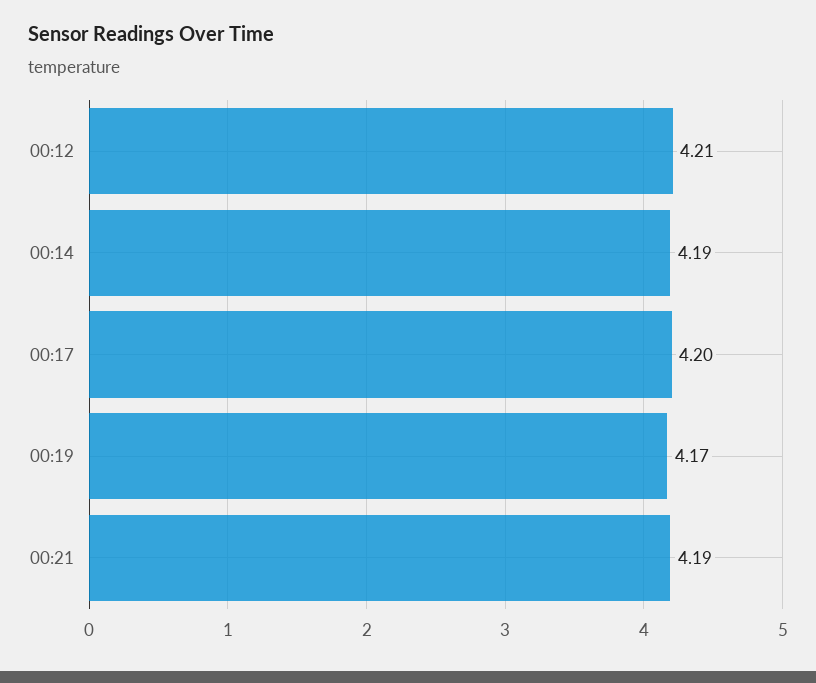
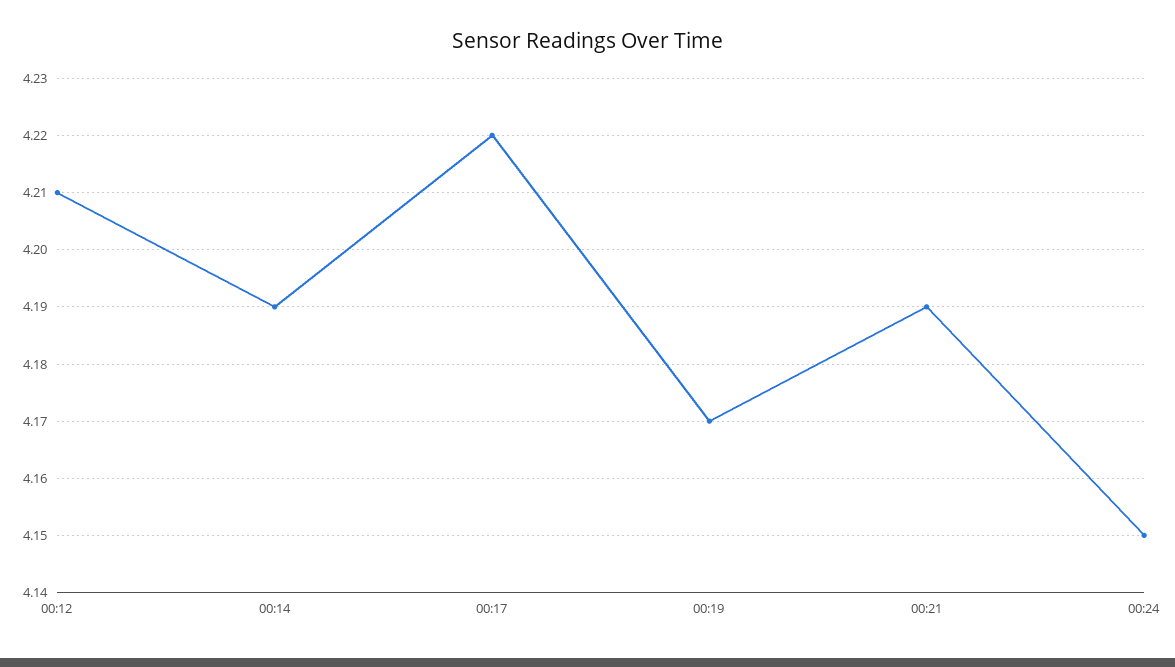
00:17: 4.2 -> 4.22
00:24: none -> 4.15

